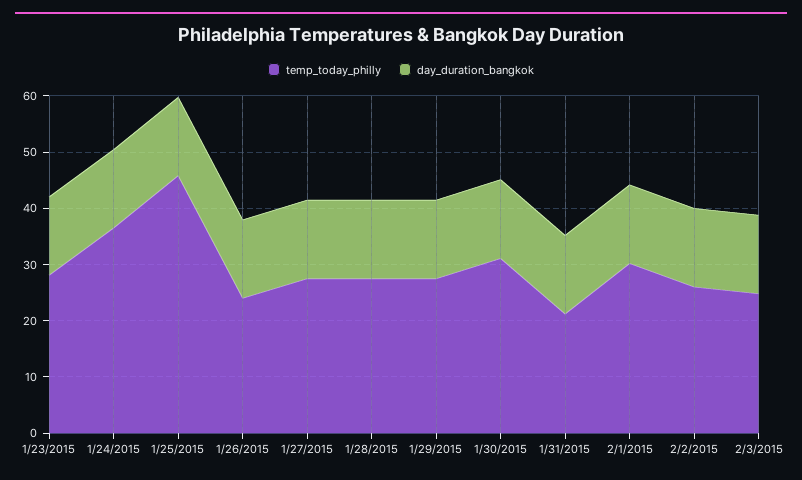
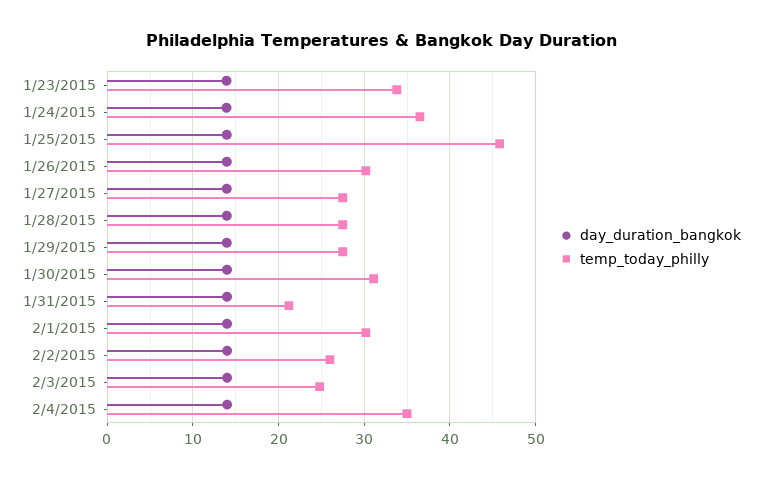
temp_today_philly, 1/23/2015: 28 -> 34
temp_today_philly, 1/26/2015: 24 -> 30
day_duration_bangkok, 2/4/2015: none -> 14
temp_today_philly, 2/4/2015: none -> 35

